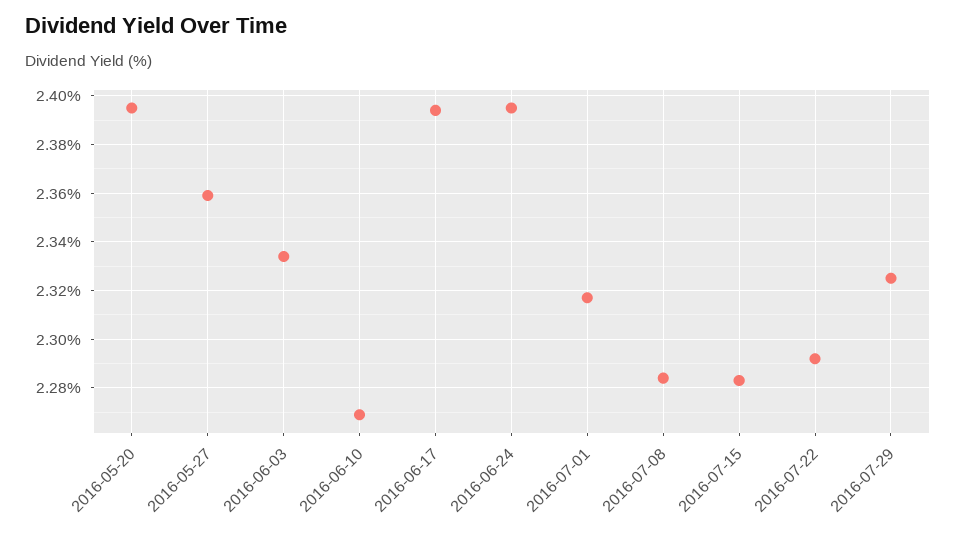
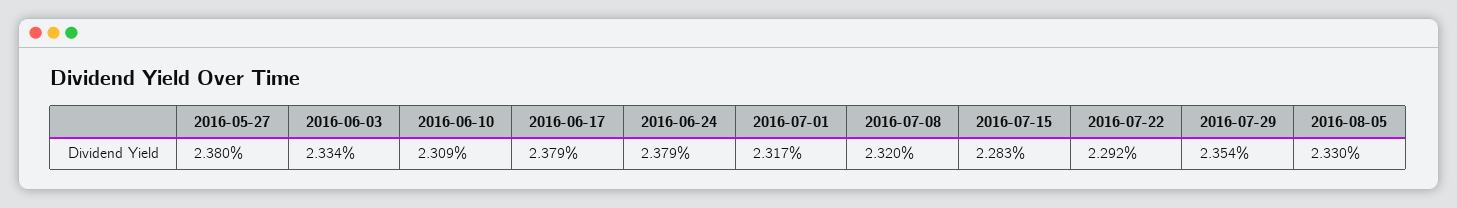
2016-05-20: 2.395 -> none
2016-05-27: 2.36 -> 2.38
2016-06-10: 2.27 -> 2.309
2016-06-17: 2.395 -> 2.379
2016-06-24: 2.395 -> 2.379
2016-07-08: 2.285 -> 2.32
2016-07-29: 2.325 -> 2.354
2016-08-05: none -> 2.33

